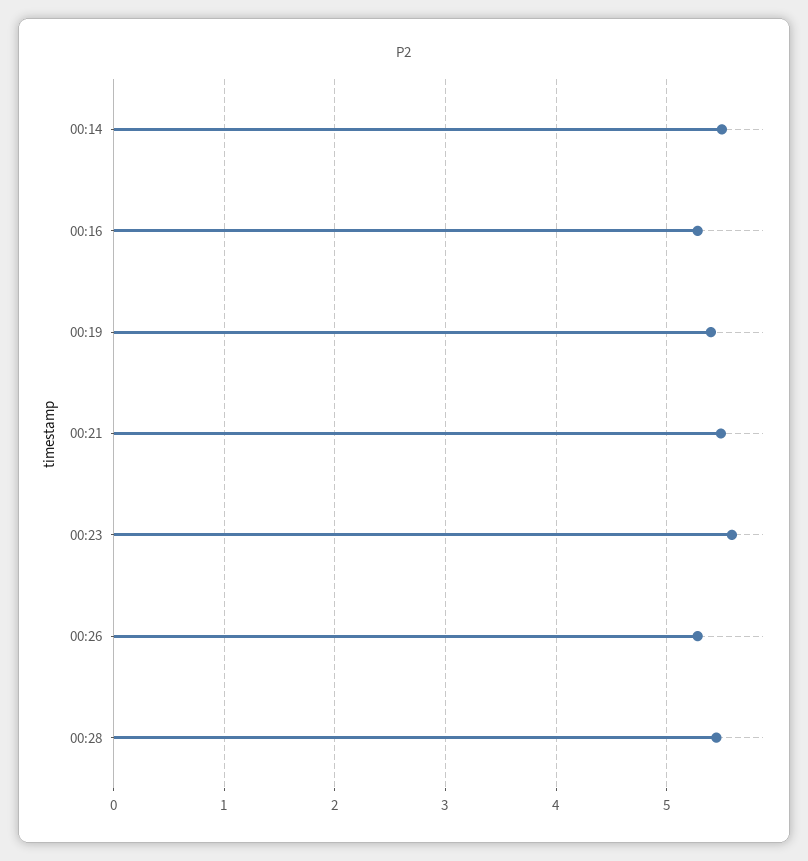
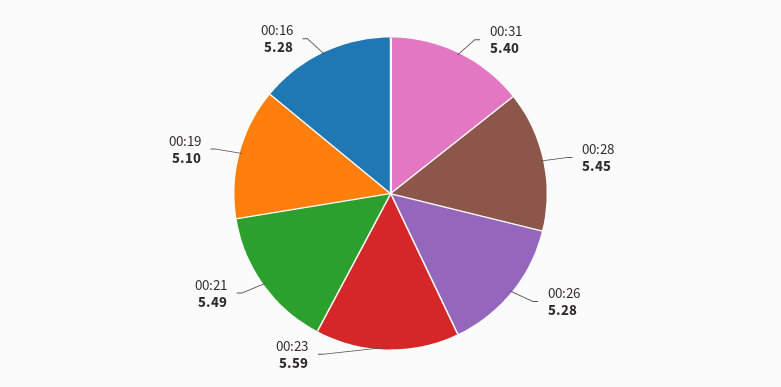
00:14: 5.5 -> none
00:19: 5.4 -> 5.1
00:31: none -> 5.4

